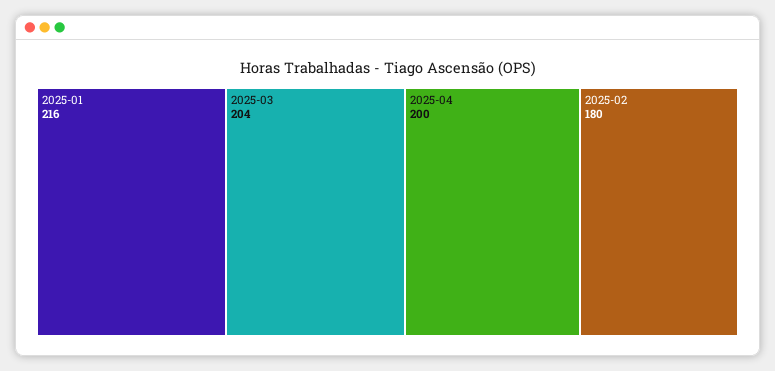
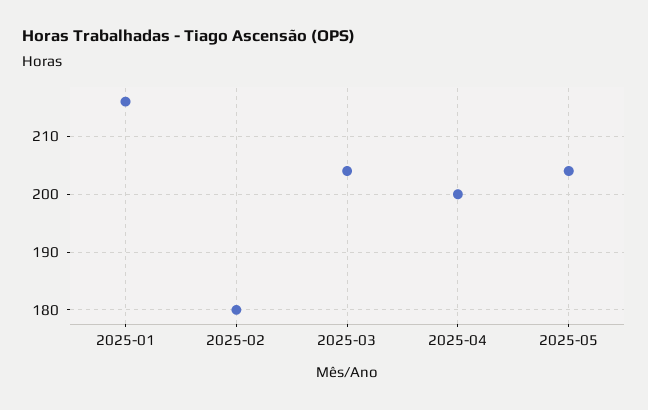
2025-05: none -> 205

